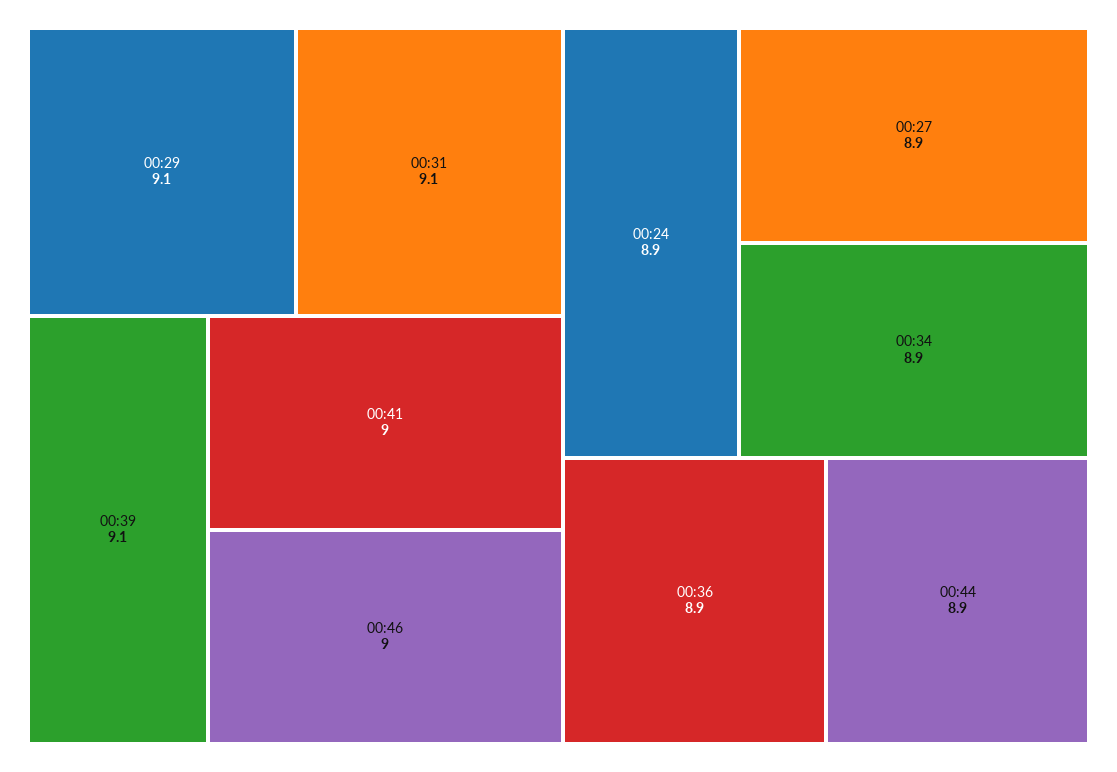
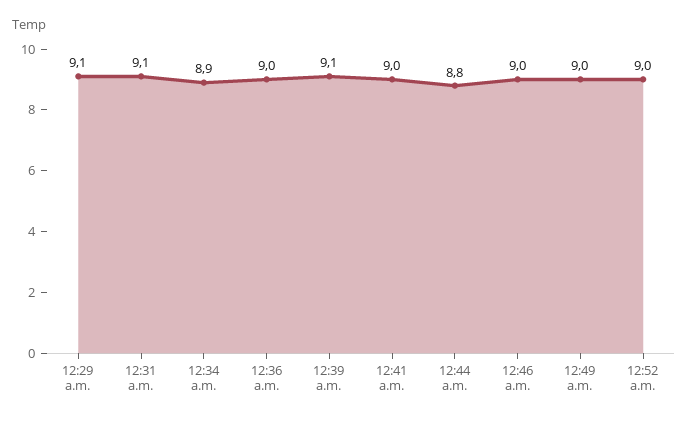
00:24: 8.9 -> none
00:27: 8.9 -> none
00:36: 8.9 -> 9
00:44: 8.9 -> 8.8
12:49 a.m.: none -> 9
12:52 a.m.: none -> 9

